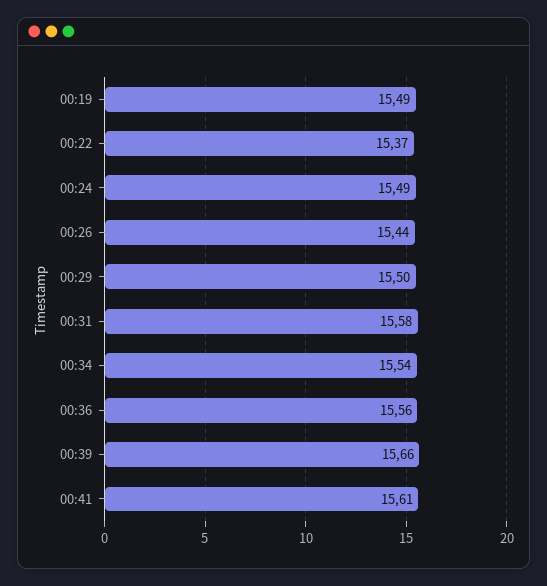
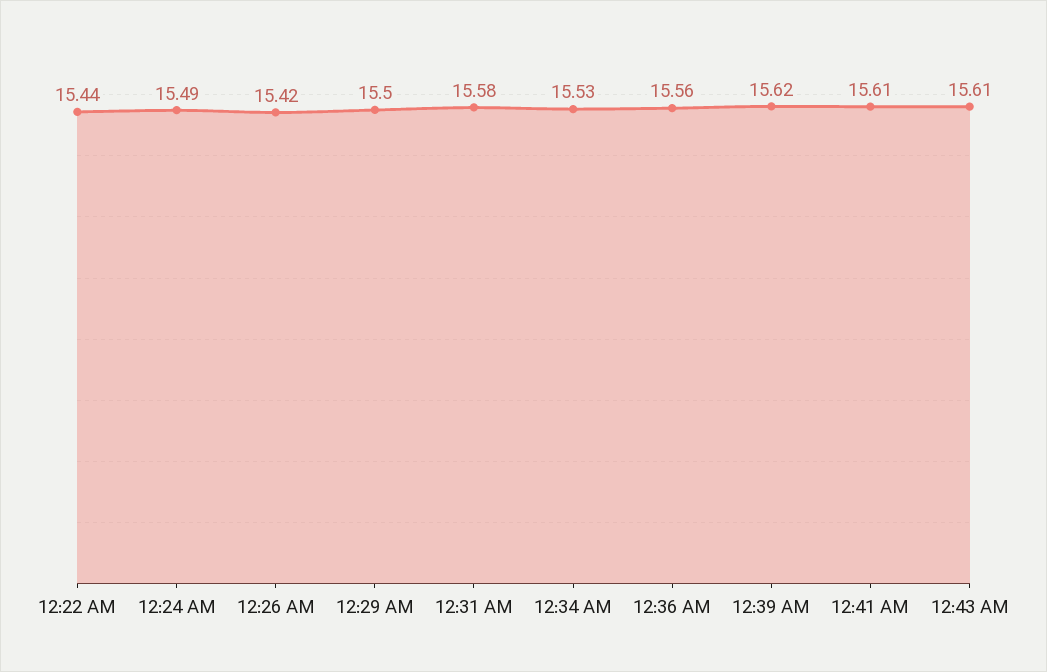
00:19: 15.49 -> none
00:22: 15.37 -> 15.44
00:26: 15.44 -> 15.42
00:34: 15.54 -> 15.53
00:39: 15.66 -> 15.62
12:43 AM: none -> 15.61

